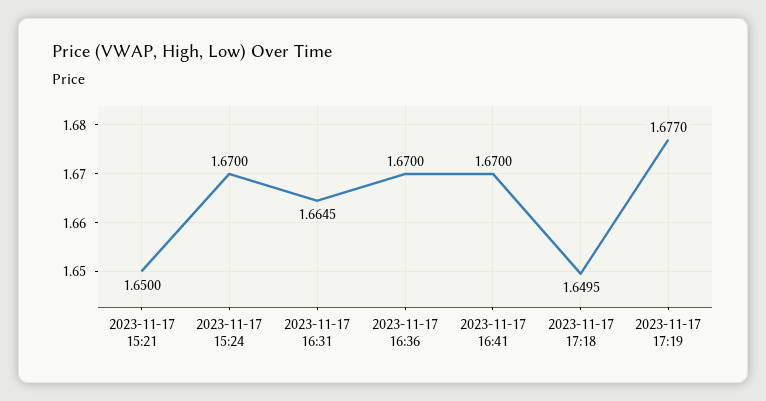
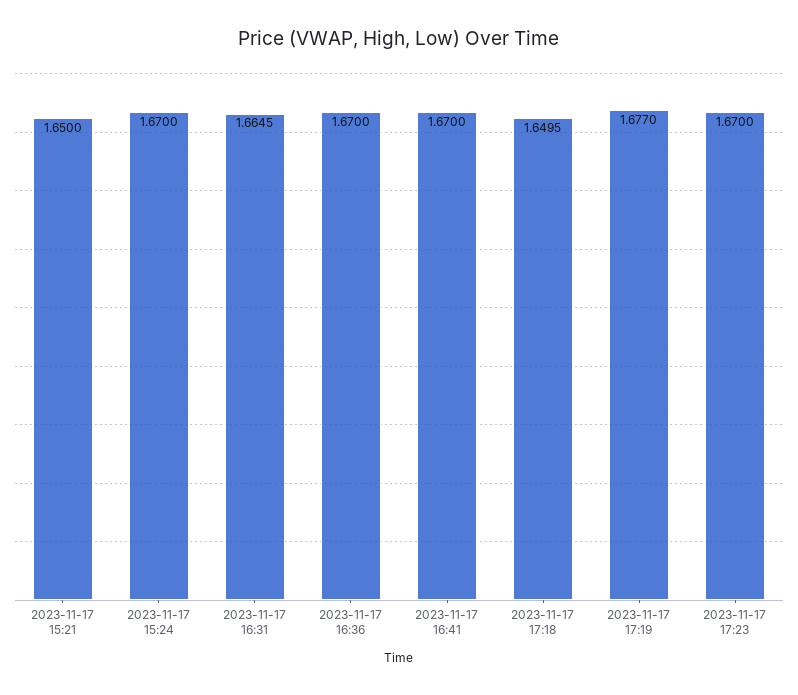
2023-11-17 17:23: none -> 1.67

